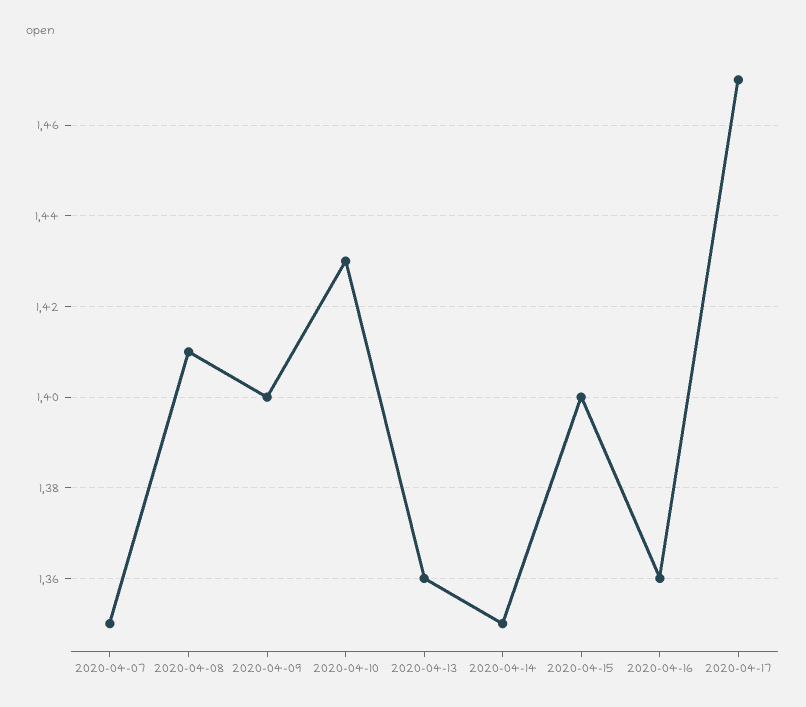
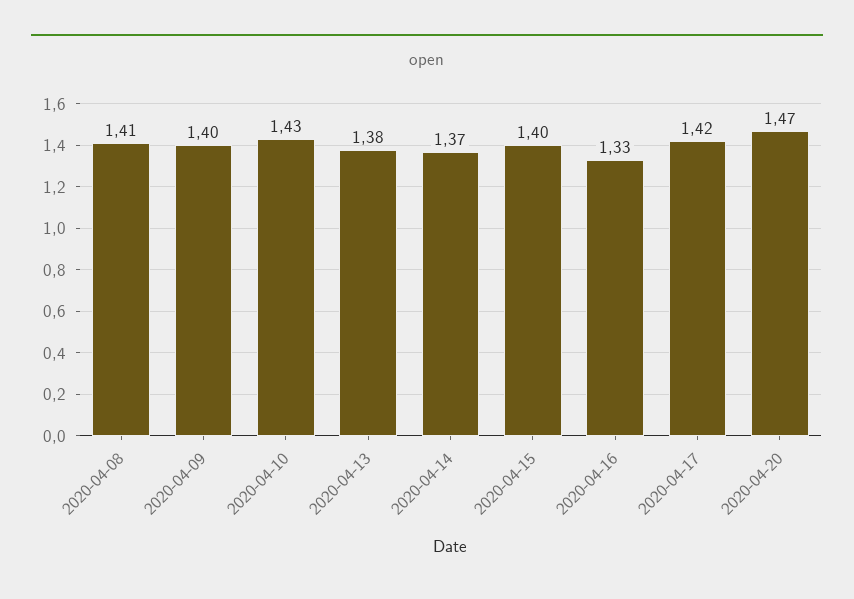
2020-04-07: 1.35 -> none
2020-04-13: 1.36 -> 1.38
2020-04-14: 1.35 -> 1.37
2020-04-16: 1.36 -> 1.33
2020-04-17: 1.47 -> 1.42
2020-04-20: none -> 1.47

